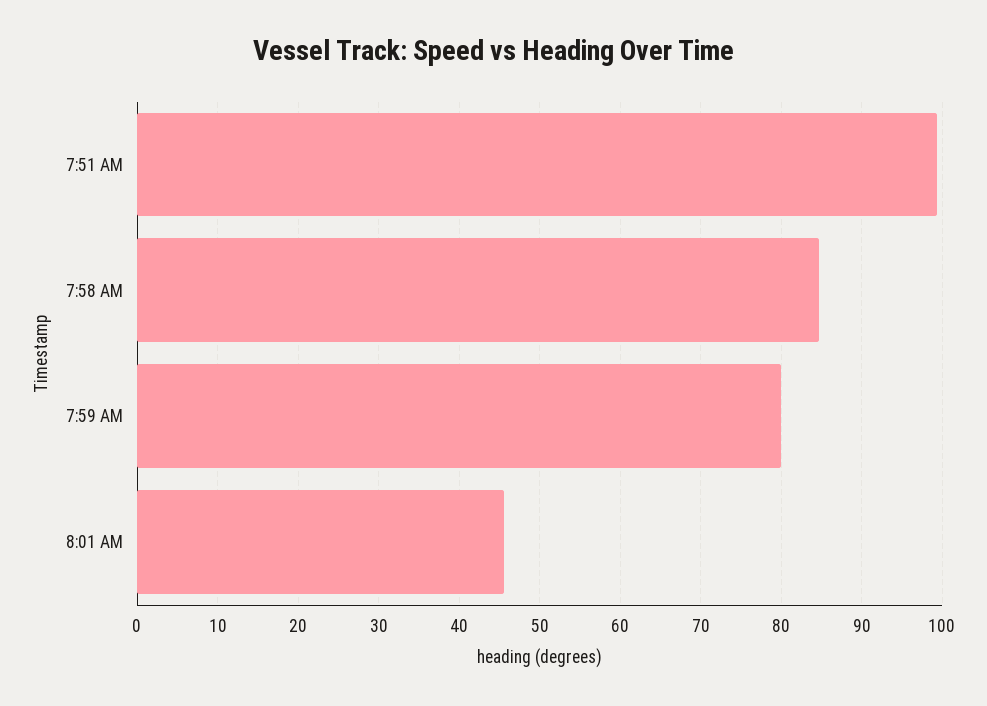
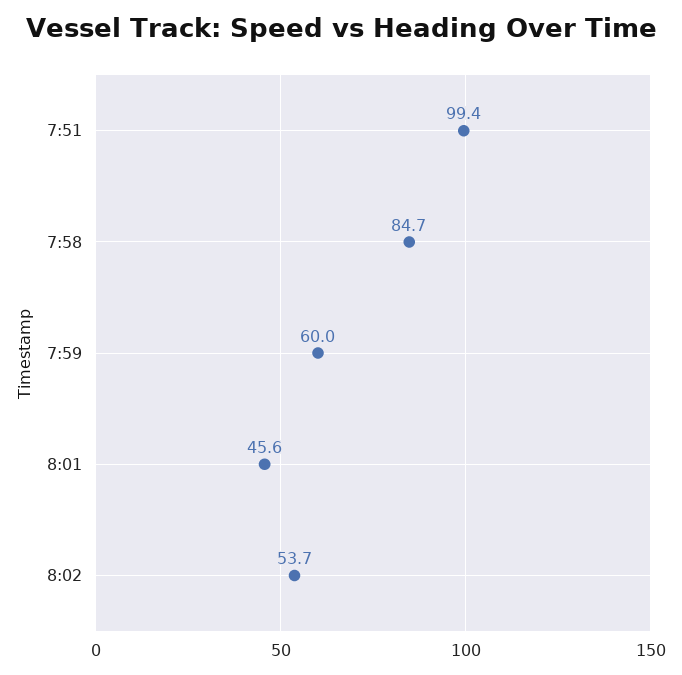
7:59 AM: 80 -> 60
8:02: none -> 53.7

